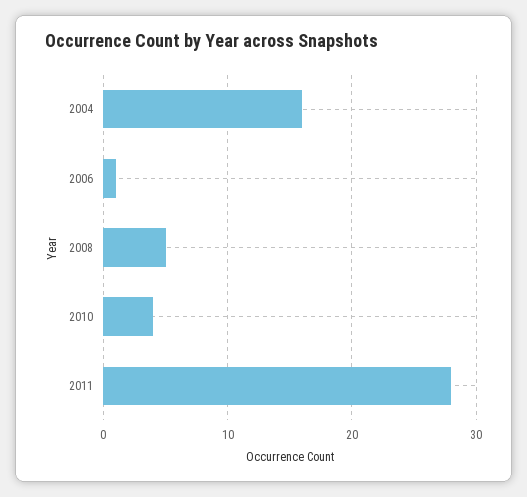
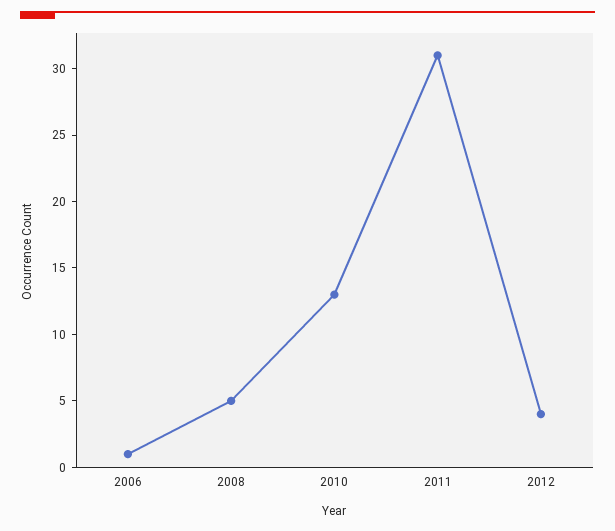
2004: 16 -> none
2010: 4 -> 13
2011: 28 -> 31
2012: none -> 4

